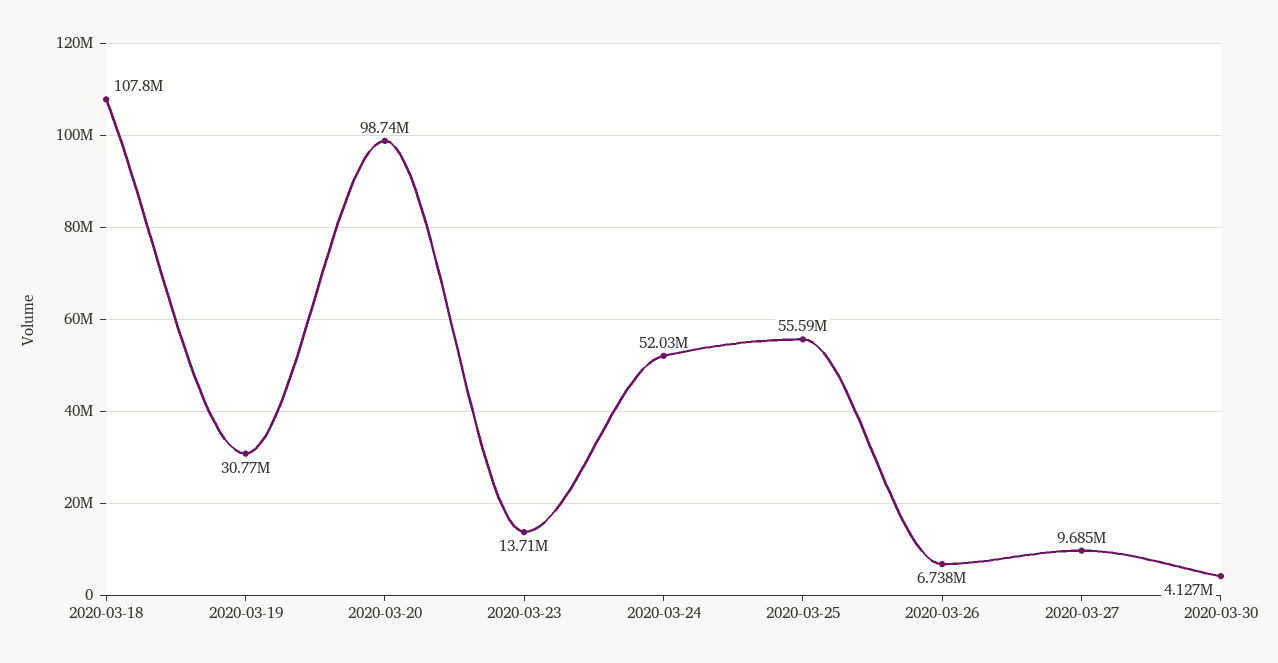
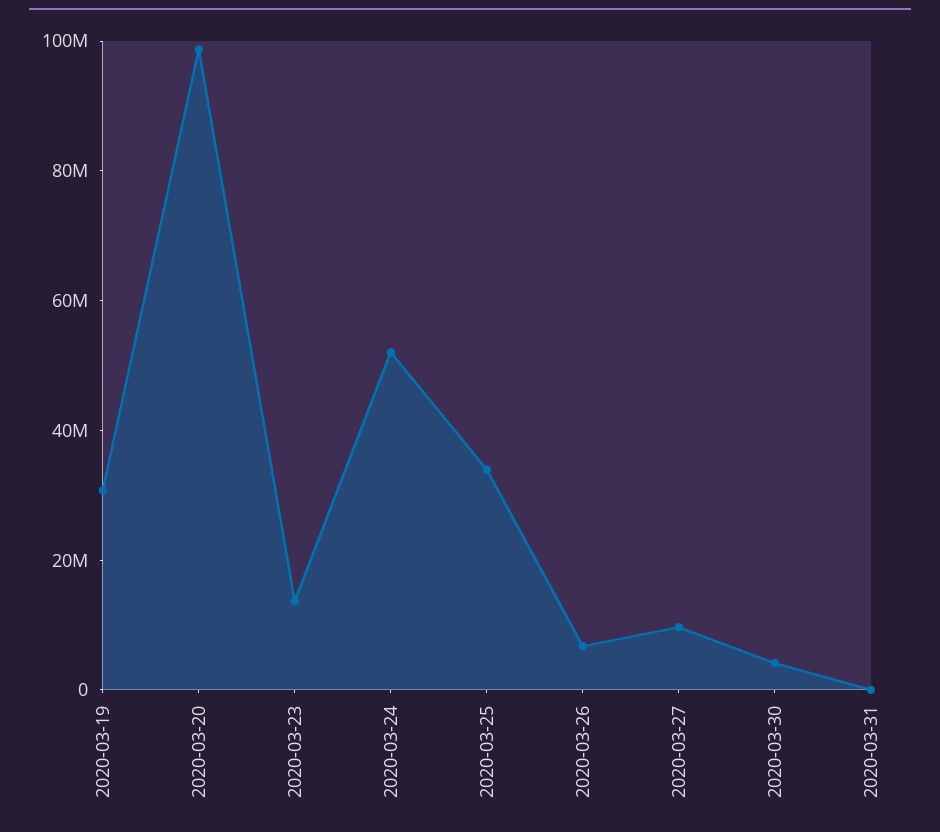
2020-03-18: 107800000 -> none
2020-03-25: 55590000 -> 35000000
2020-03-31: none -> 0

